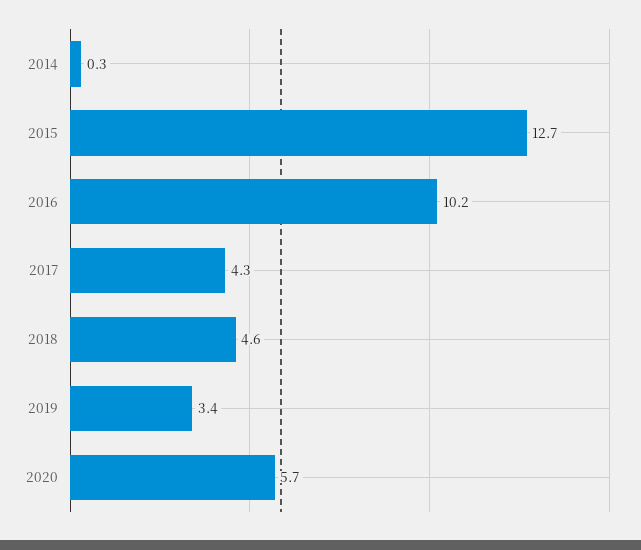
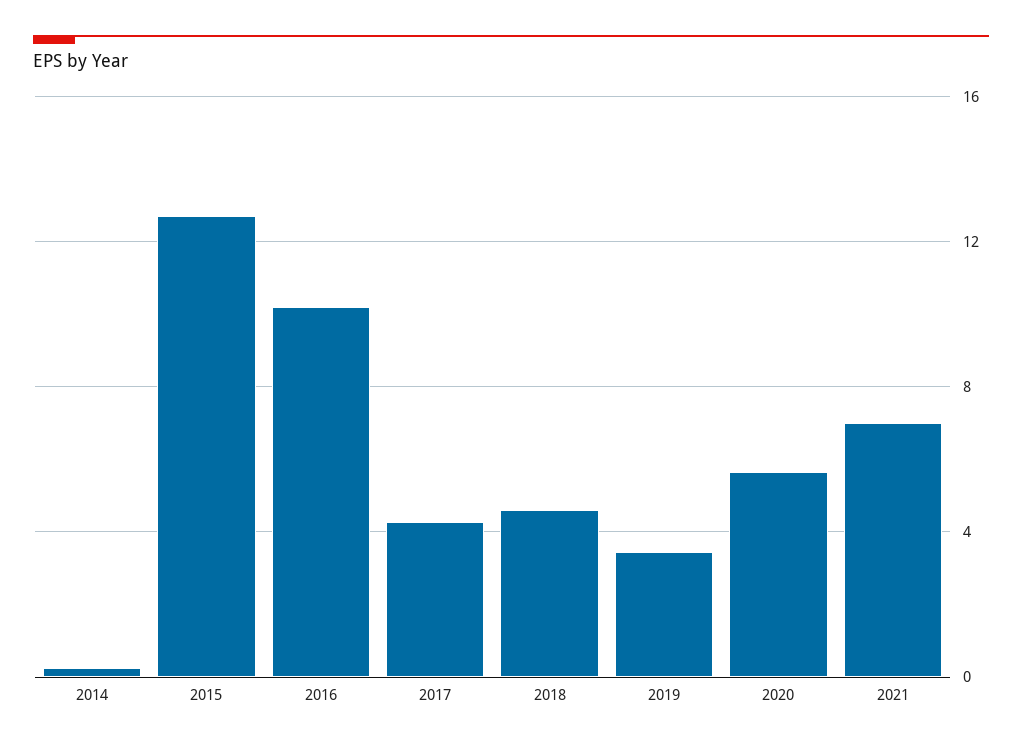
2021: none -> 7

